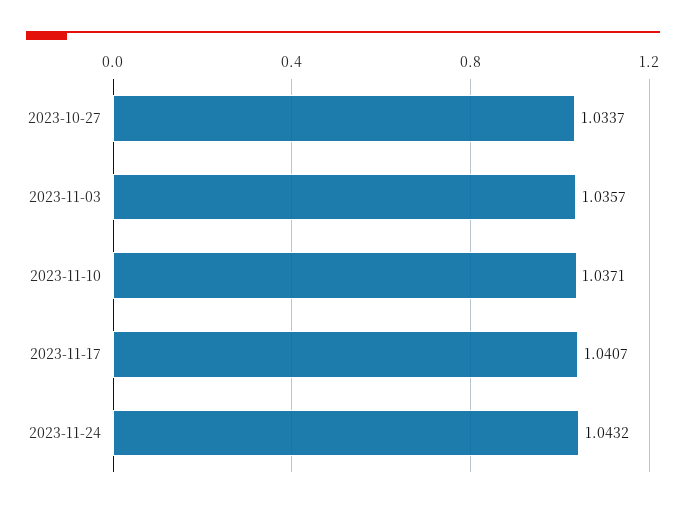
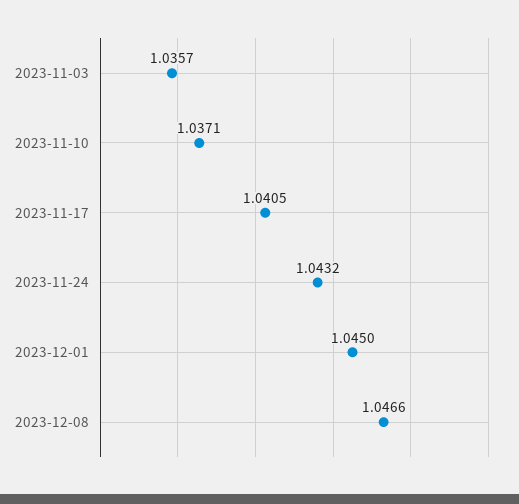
2023-10-27: 1.0337 -> none
2023-11-17: 1.0407 -> 1.0405
2023-12-01: none -> 1.045
2023-12-08: none -> 1.0466

